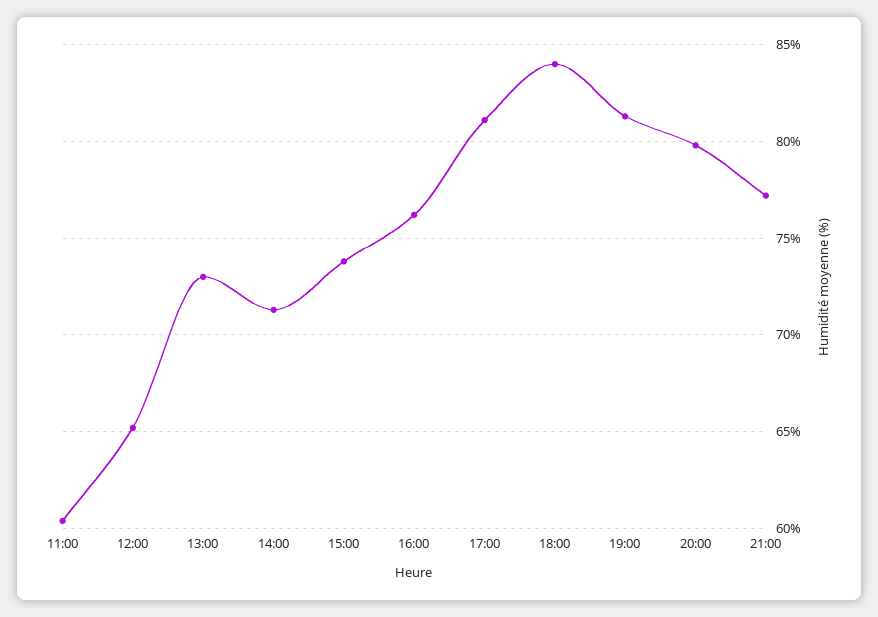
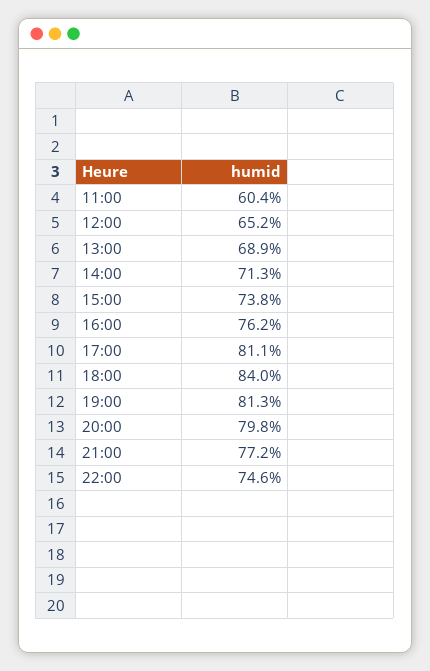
13:00: 73 -> 68.9
22:00: none -> 74.6

